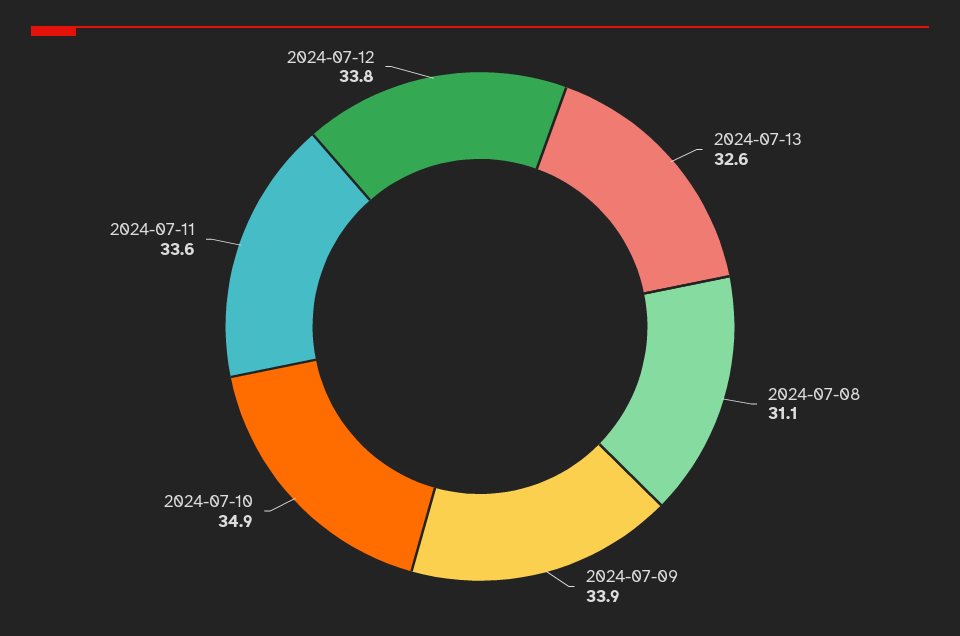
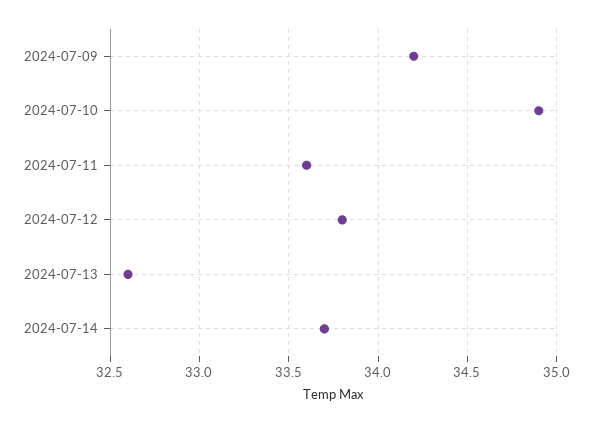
2024-07-08: 31.1 -> none
2024-07-09: 33.9 -> 34.2
2024-07-14: none -> 33.7

